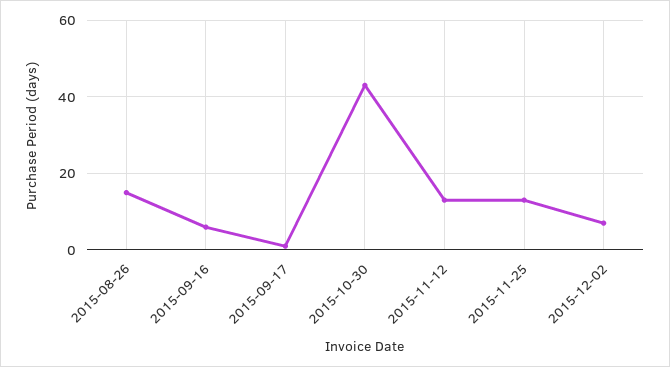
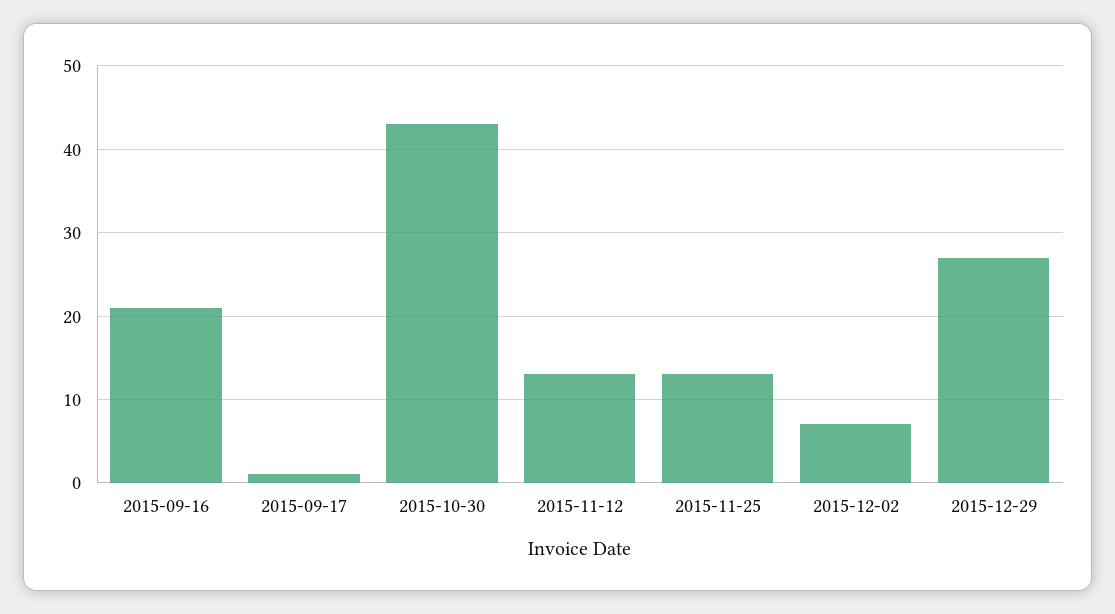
2015-08-26: 15 -> none
2015-09-16: 5 -> 21
2015-12-29: none -> 27

